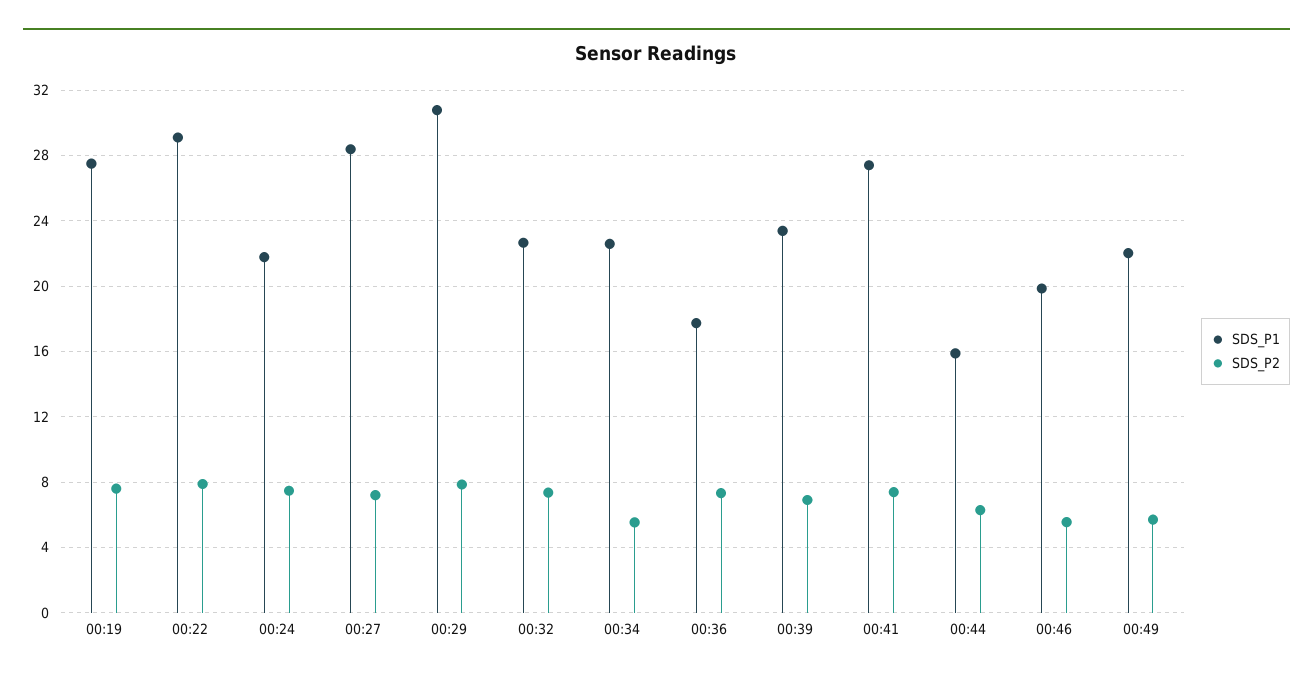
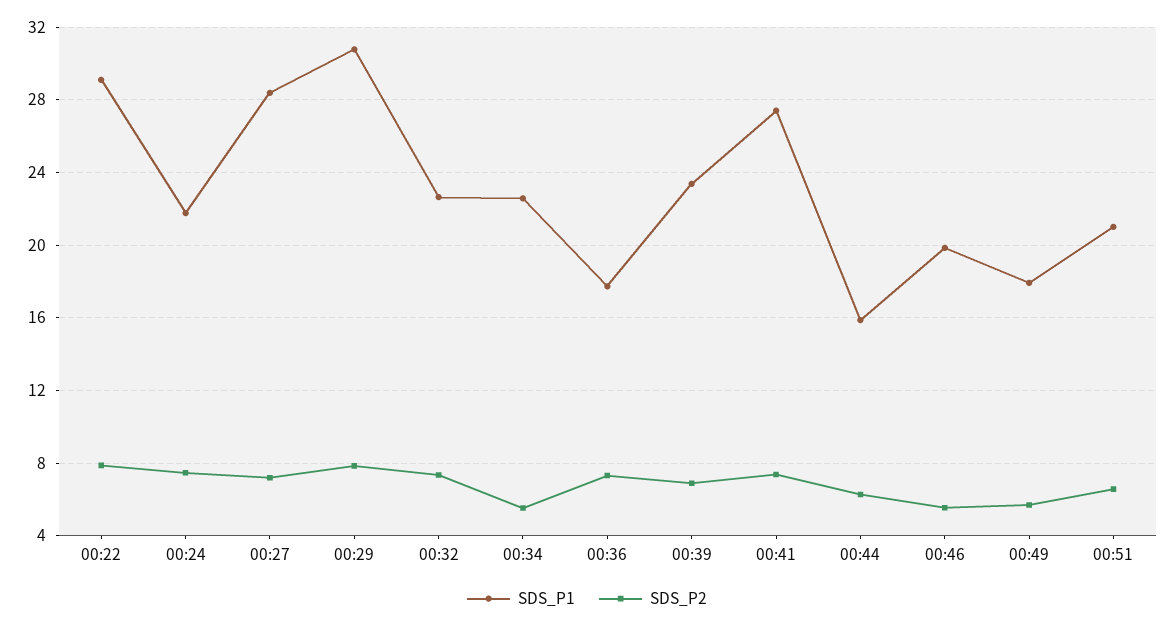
SDS_P1, 00:19: 27.5 -> none
SDS_P2, 00:19: 7.5 -> none
SDS_P1, 00:49: 22 -> 18
SDS_P1, 00:51: none -> 21
SDS_P2, 00:51: none -> 6.5

